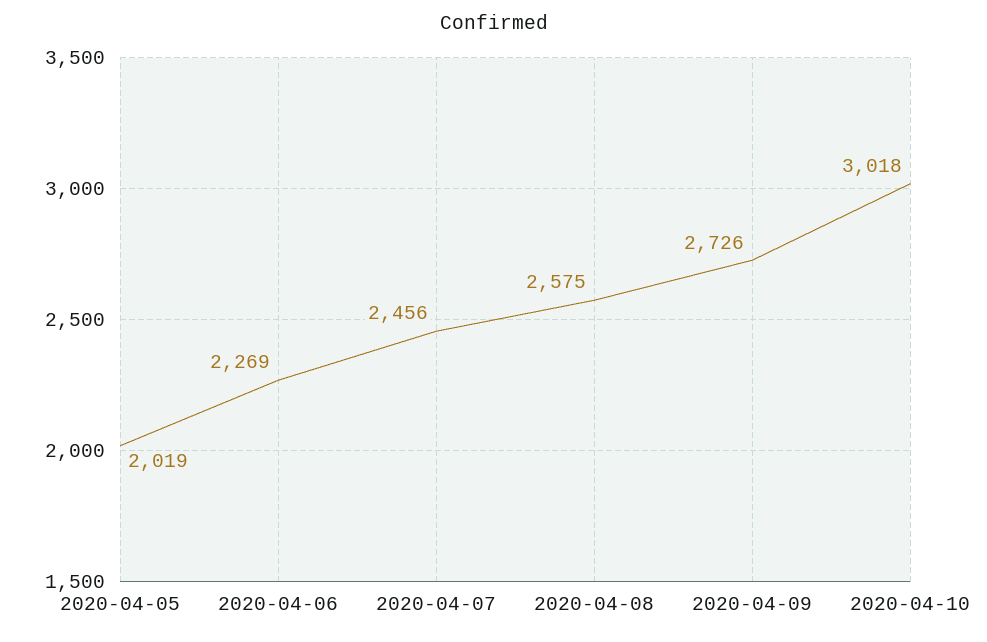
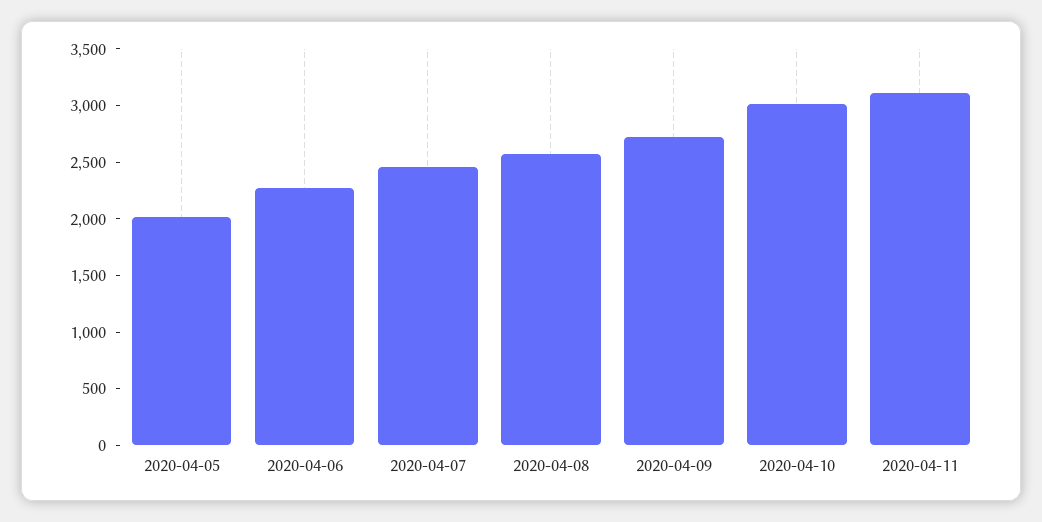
2020-04-11: none -> 3100

